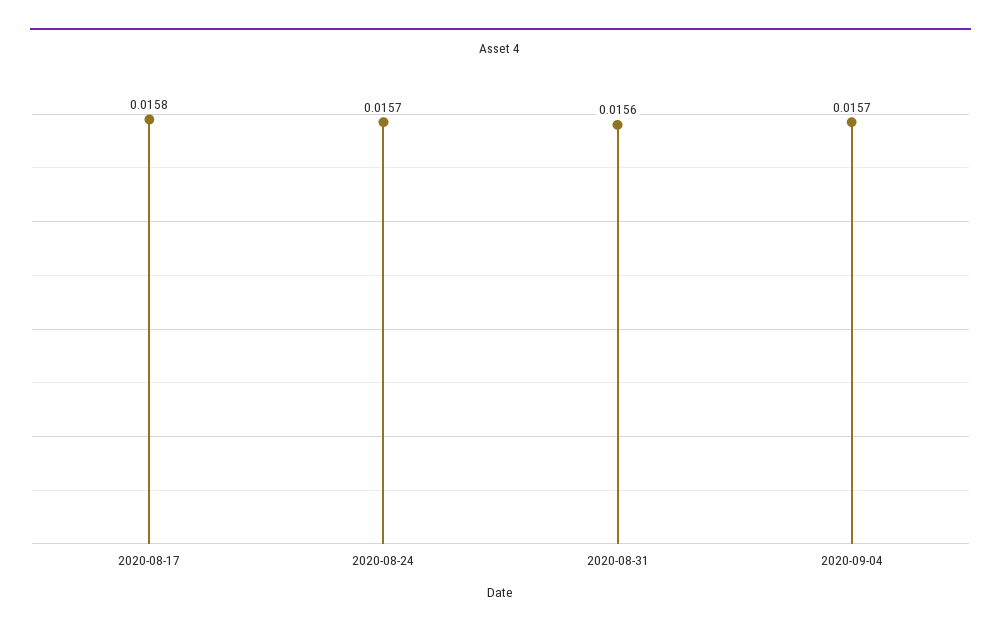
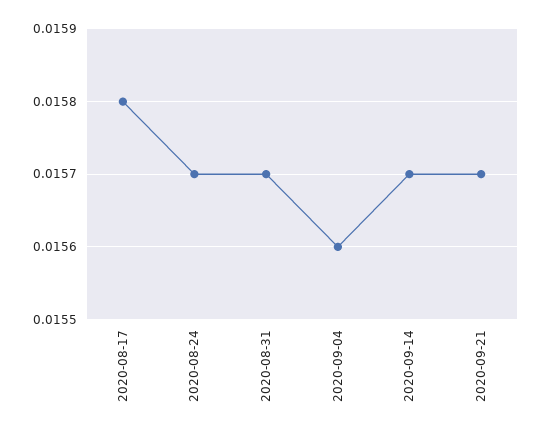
2020-08-31: 0.0156 -> 0.0157
2020-09-04: 0.0157 -> 0.0156
2020-09-14: none -> 0.0157
2020-09-21: none -> 0.0157

